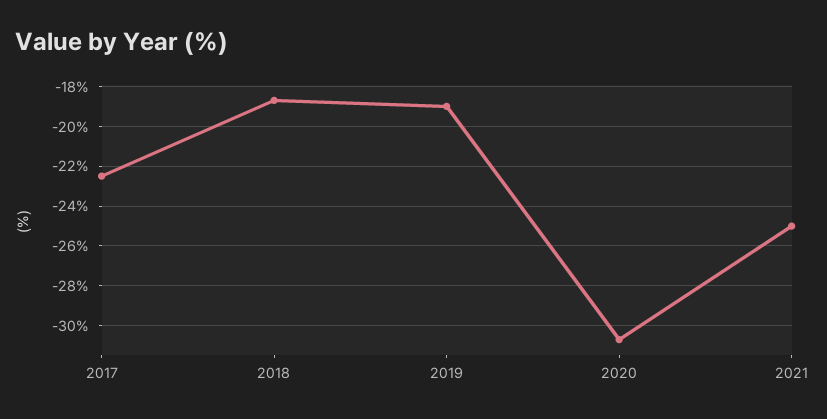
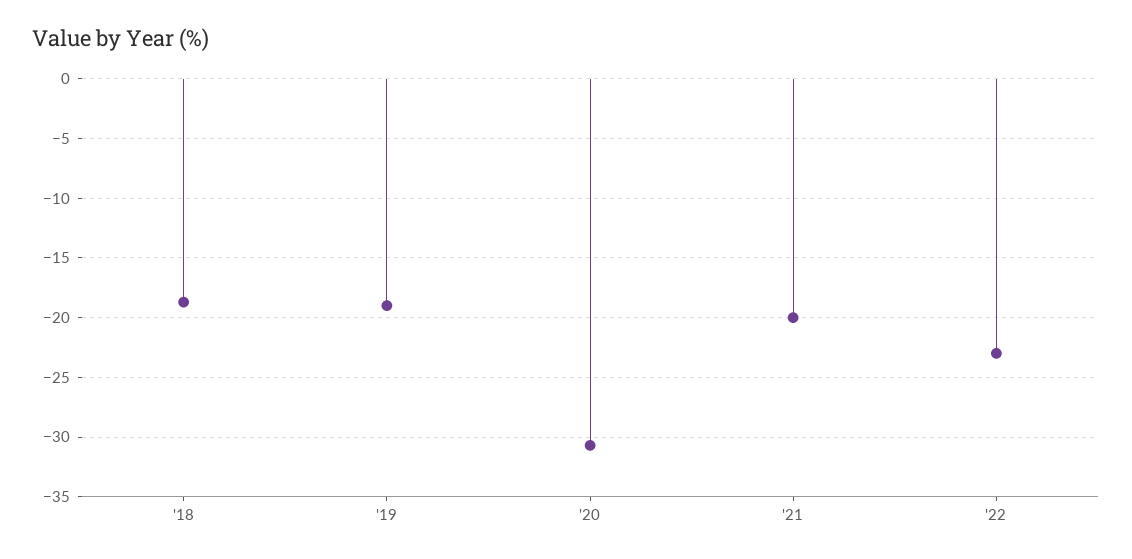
2017: -22.5 -> none
2021: -25 -> -20
'22: none -> -23

